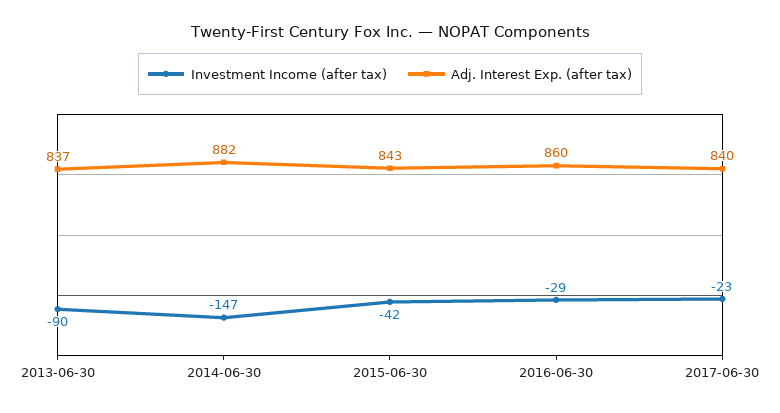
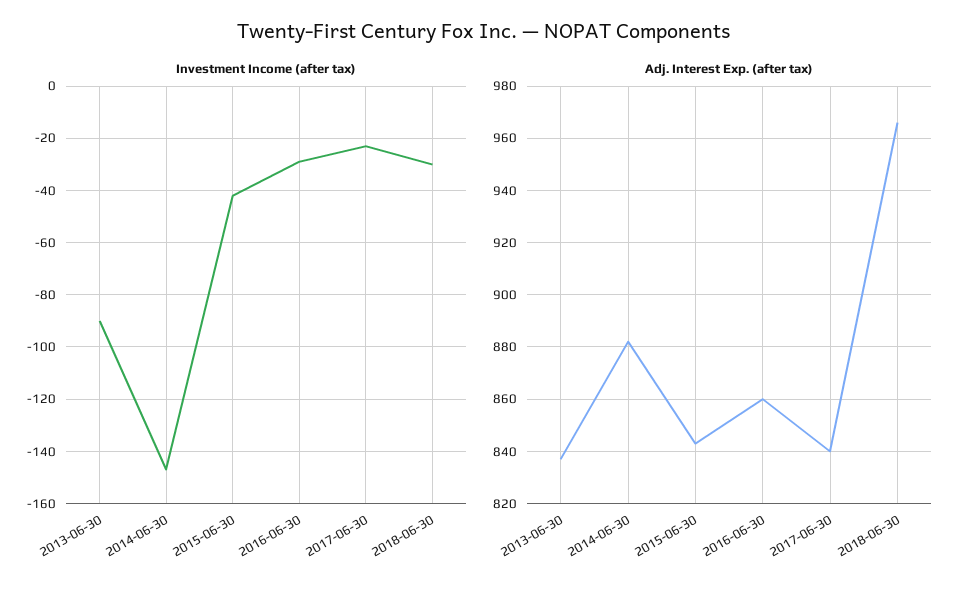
Investment Income (after tax), 2018-06-30: none -> -30
Adj. Interest Exp. (after tax), 2018-06-30: none -> 965

